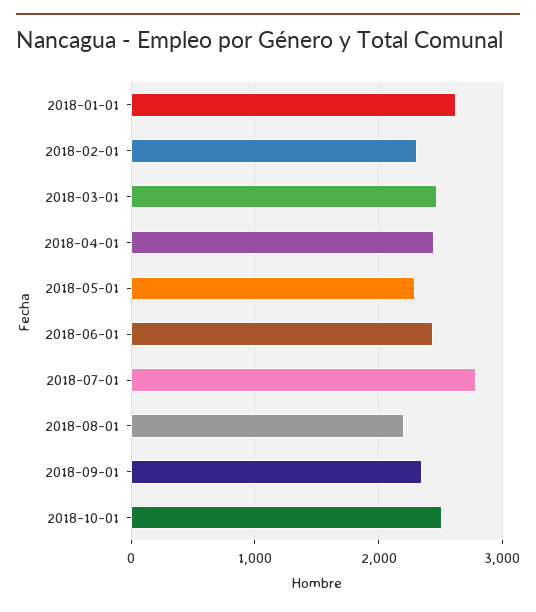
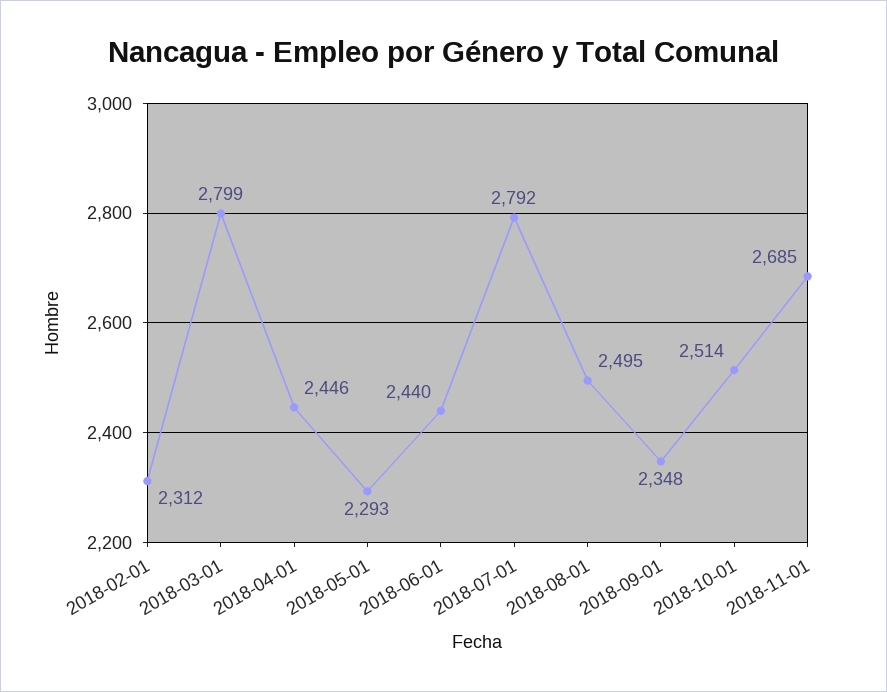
2018-01-01: 2600 -> none
2018-03-01: 2500 -> 2799
2018-08-01: 2200 -> 2495
2018-11-01: none -> 2685

